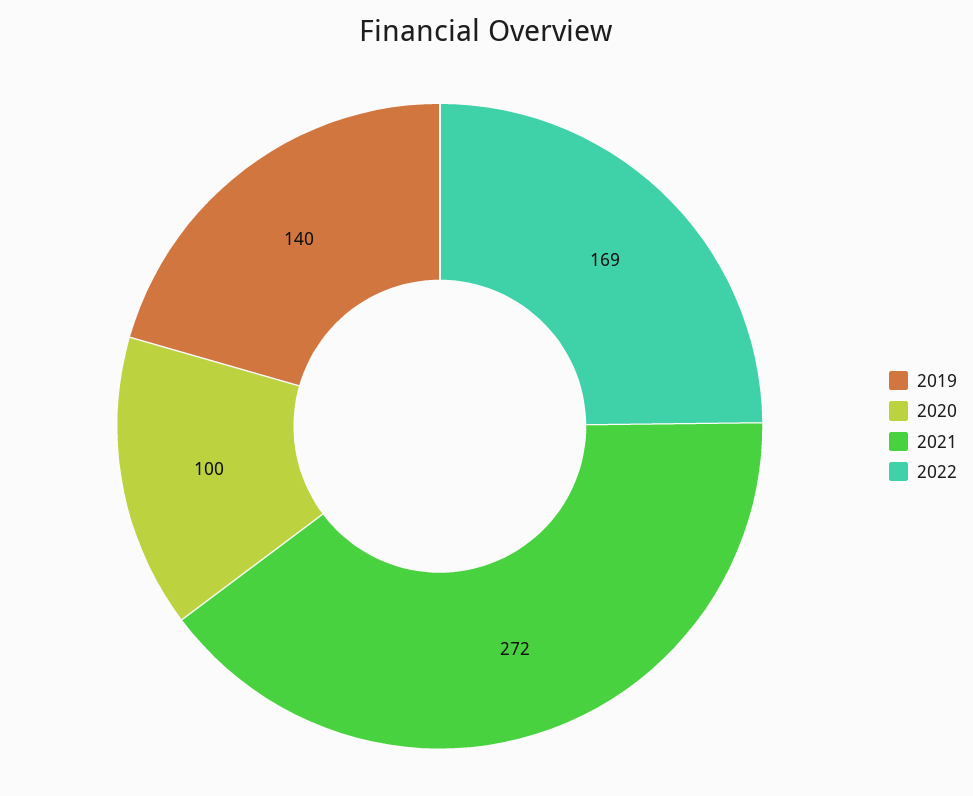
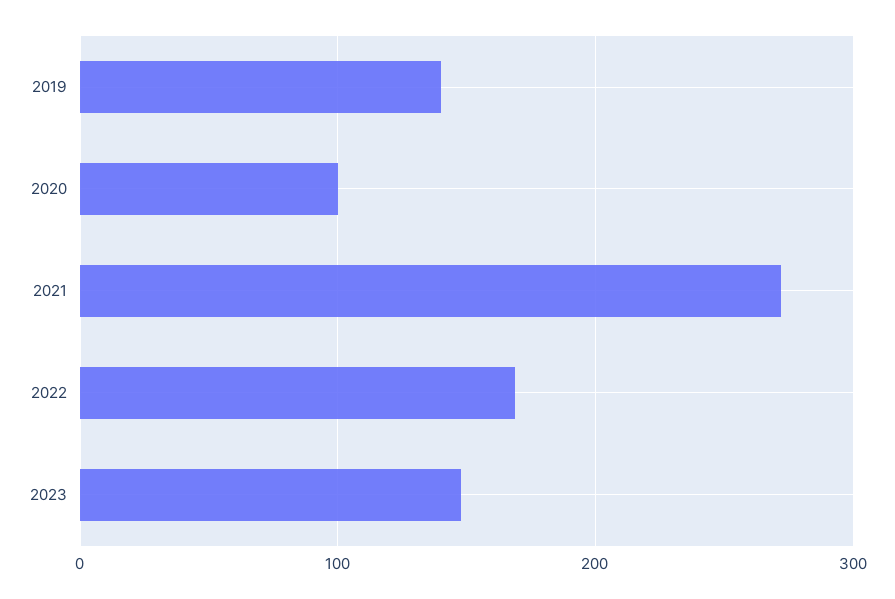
2023: none -> 150

